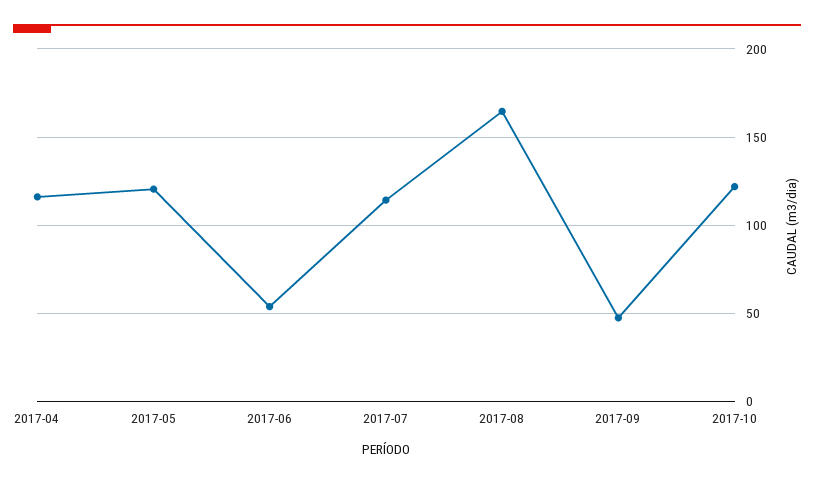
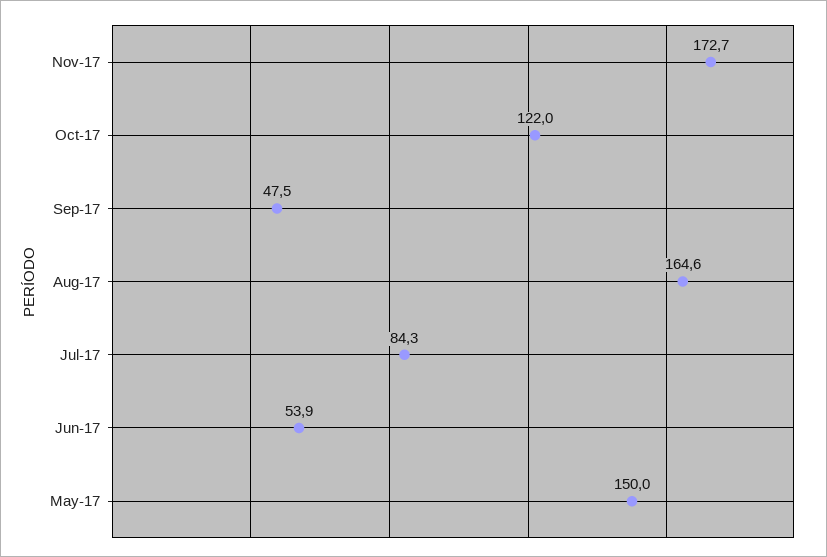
2017-04: 115 -> none
2017-05: 120 -> 150
2017-07: 115 -> 84.3
Nov-17: none -> 172.7

